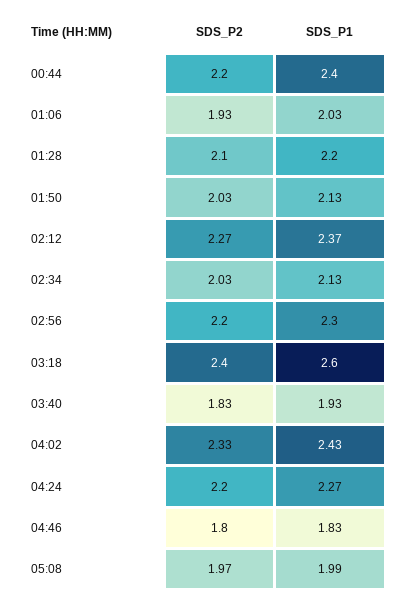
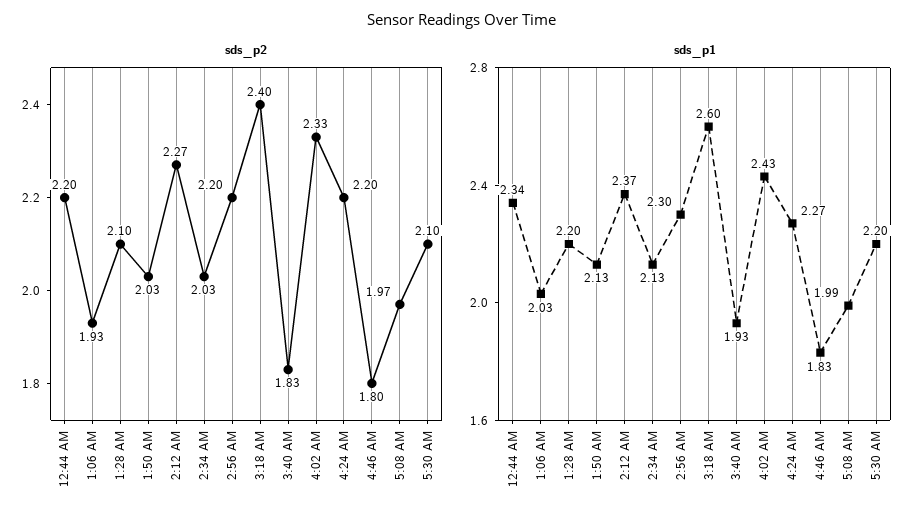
SDS_P1, 00:44: 2.4 -> 2.34
SDS_P2, 5:30 AM: none -> 2.1
SDS_P1, 5:30 AM: none -> 2.2

